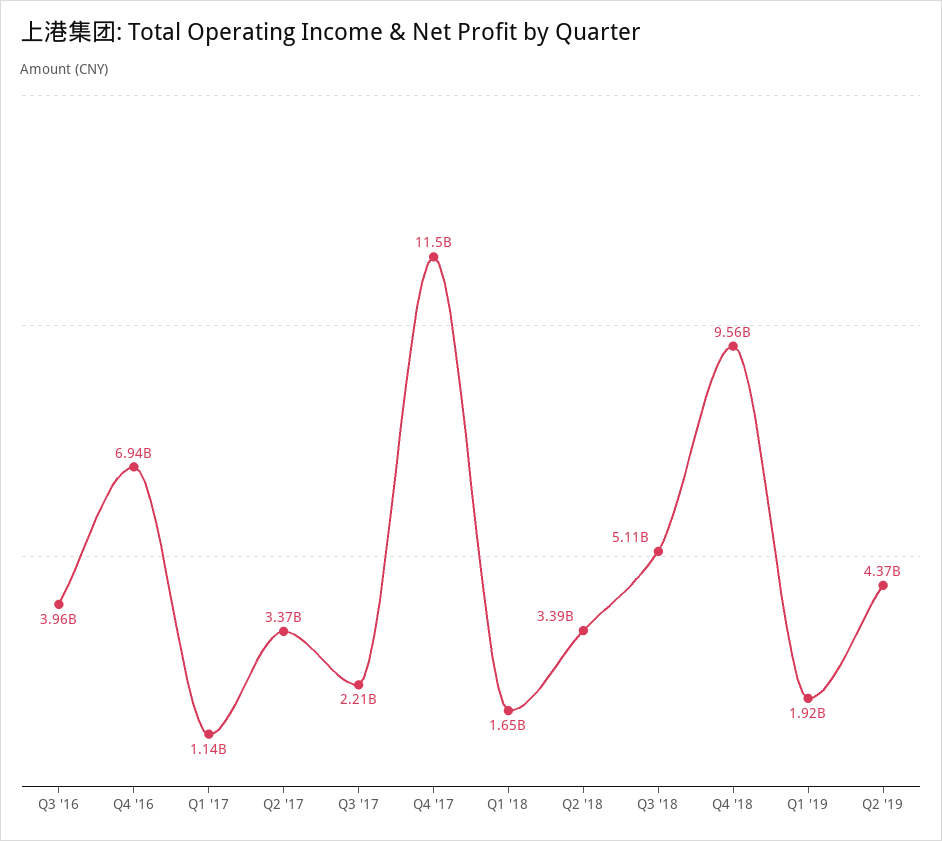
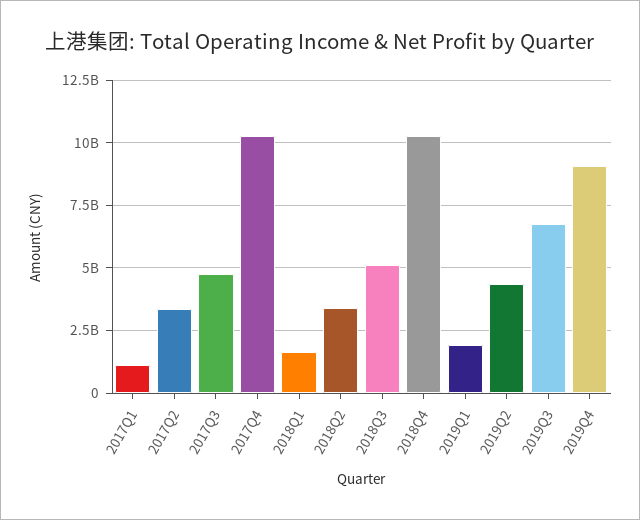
Q3 '16: 3960000000 -> none
Q4 '16: 6940000000 -> none
Q3 '17: 2210000000 -> 4750000000
Q4 '17: 11500000000 -> 10250000000
Q4 '18: 9560000000 -> 10250000000
2019Q3: none -> 6750000000
2019Q4: none -> 9000000000

